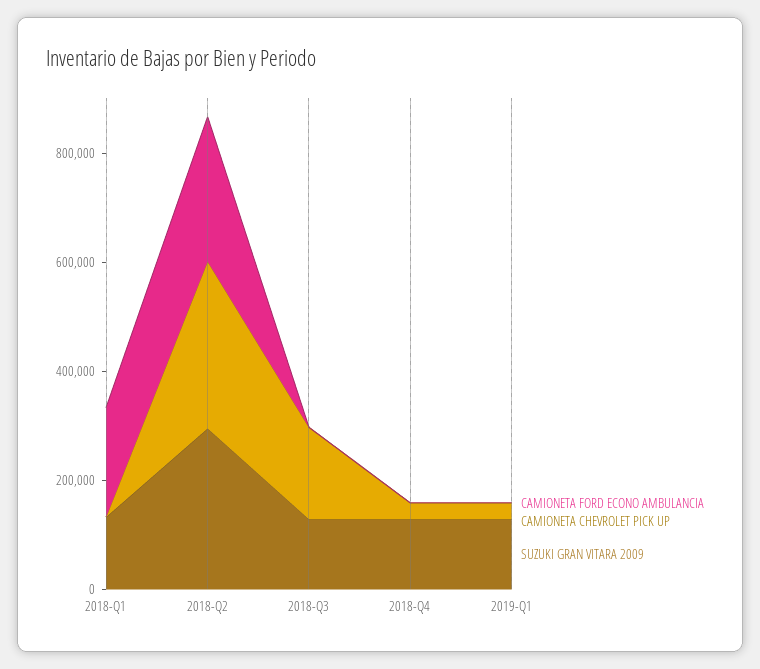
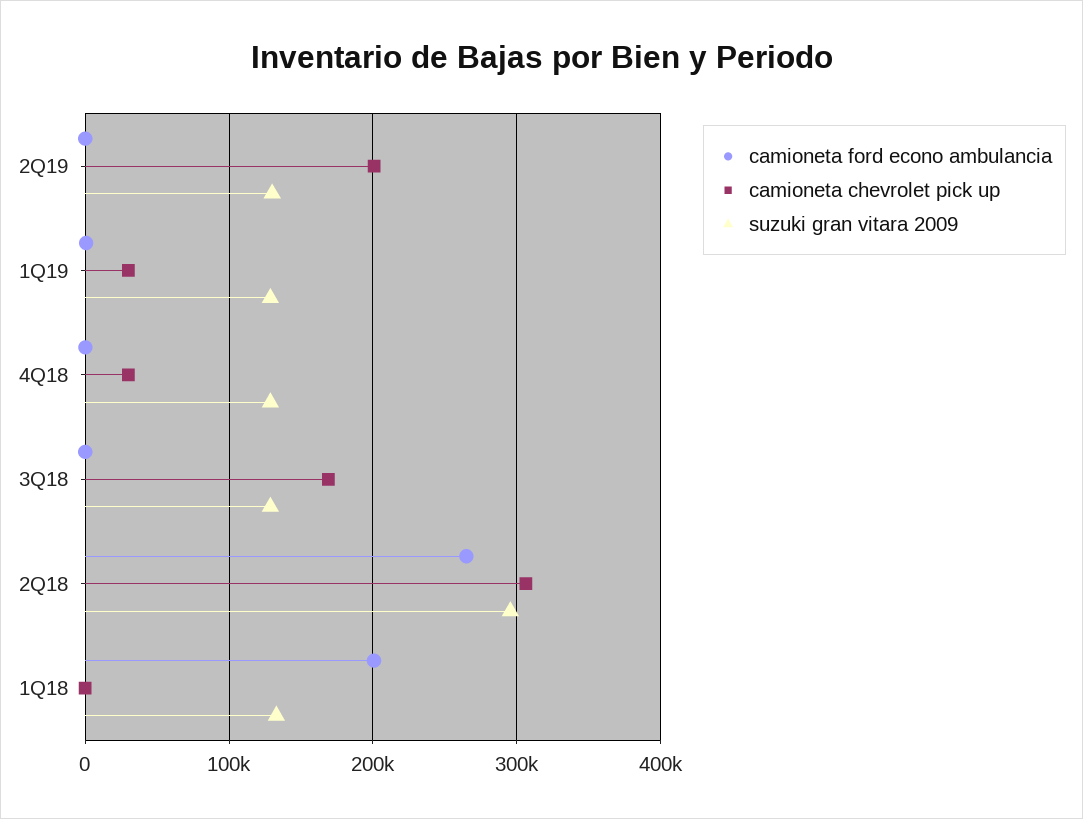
CAMIONETA FORD ECONO AMBULANCIA, 2Q19: none -> 0
CAMIONETA CHEVROLET PICK UP, 2Q19: none -> 200000
SUZUKI GRAN VITARA 2009, 2Q19: none -> 130000

